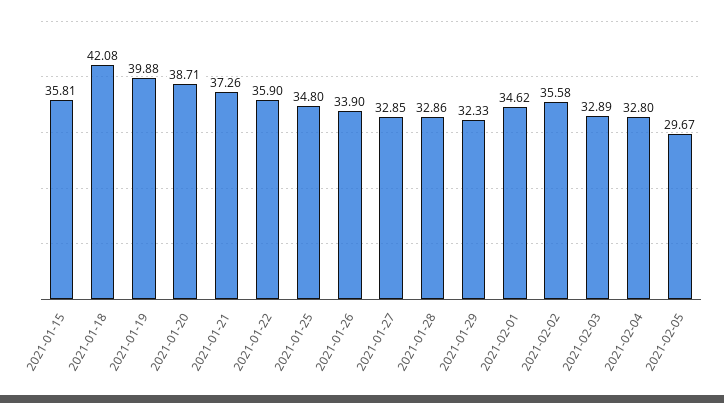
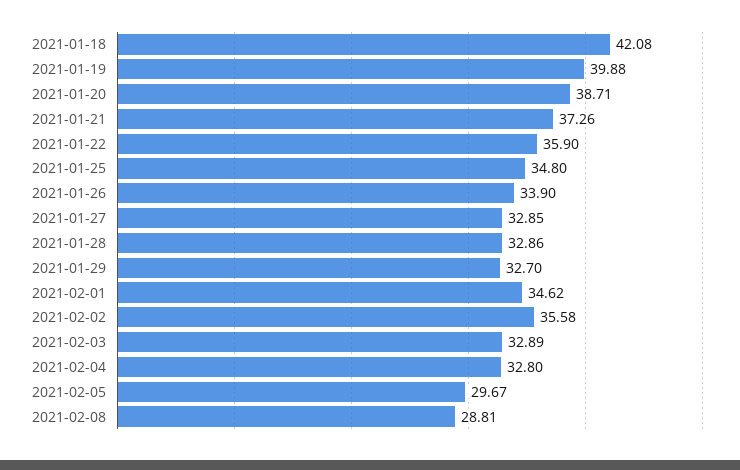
2021-01-15: 35.81 -> none
2021-01-29: 32.33 -> 32.7
2021-02-08: none -> 28.81

